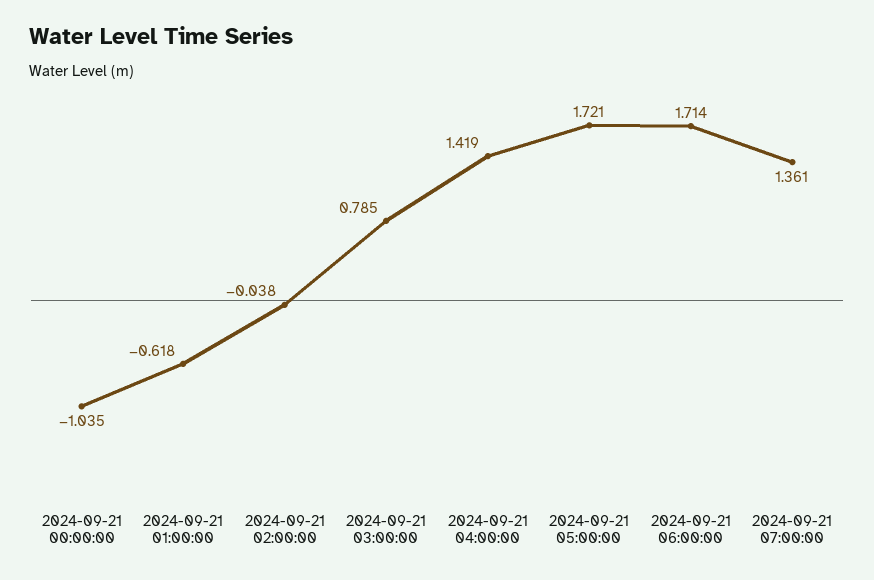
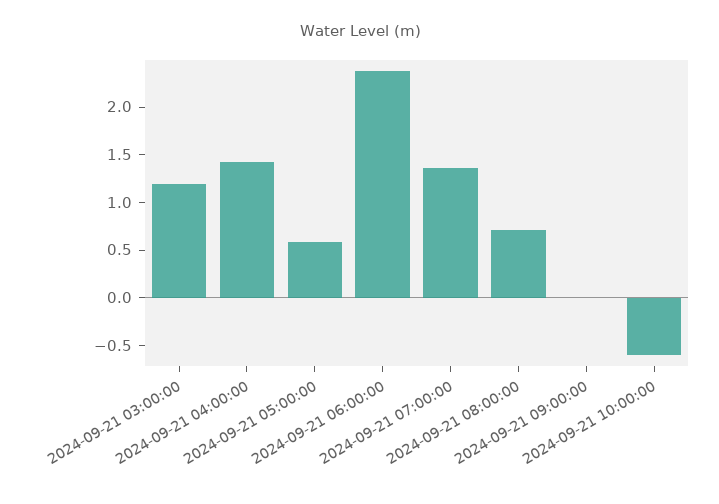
2024-09-21 00:00:00: -1.035 -> none
2024-09-21 01:00:00: -0.618 -> none
2024-09-21 02:00:00: -0.038 -> none
2024-09-21 03:00:00: 0.785 -> 1.2
2024-09-21 05:00:00: 1.721 -> 0.6
2024-09-21 06:00:00: 1.714 -> 2.4
2024-09-21 08:00:00: none -> 0.7
2024-09-21 09:00:00: none -> 0
2024-09-21 10:00:00: none -> -0.6

